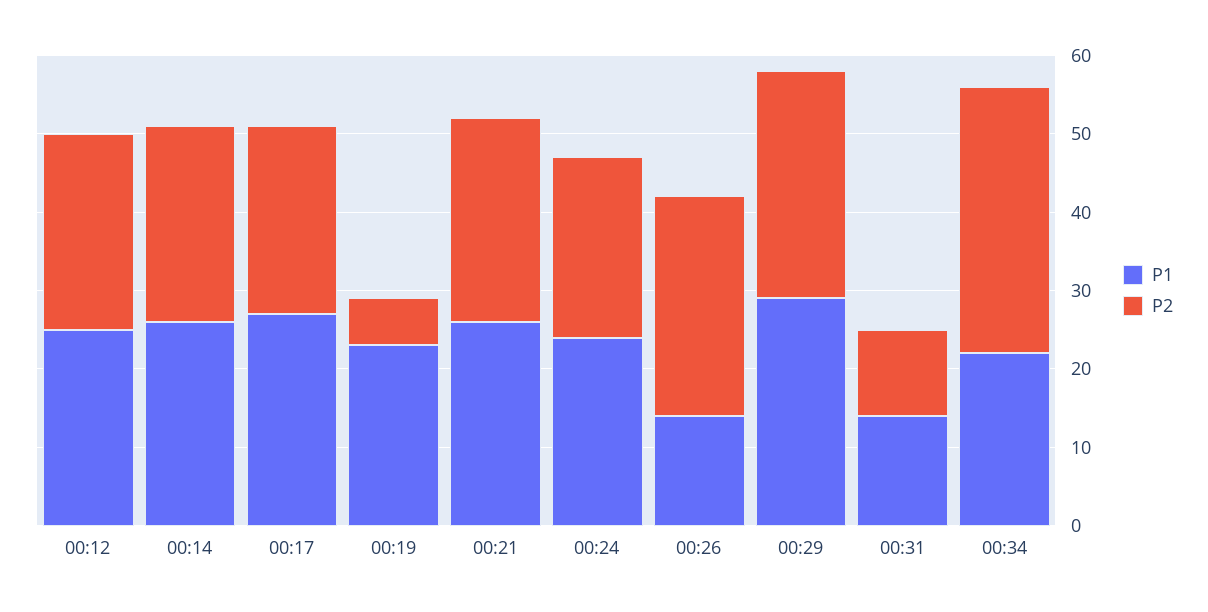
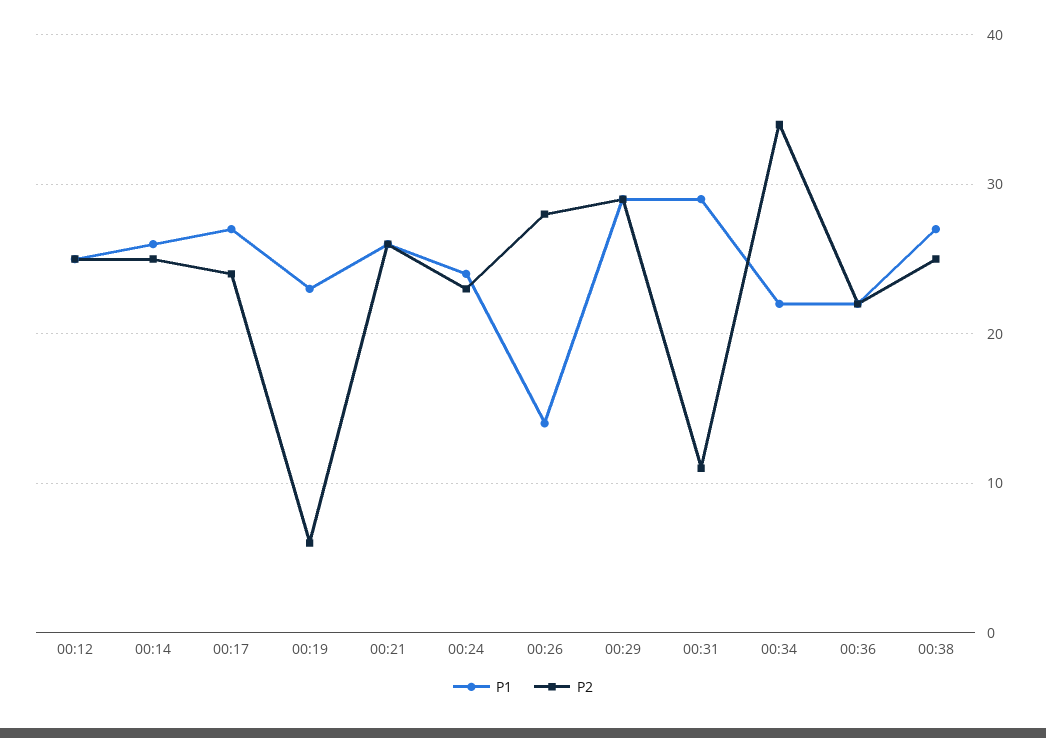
P1, 00:31: 15 -> 29
P1, 00:36: none -> 22
P2, 00:36: none -> 22
P1, 00:38: none -> 27
P2, 00:38: none -> 25

